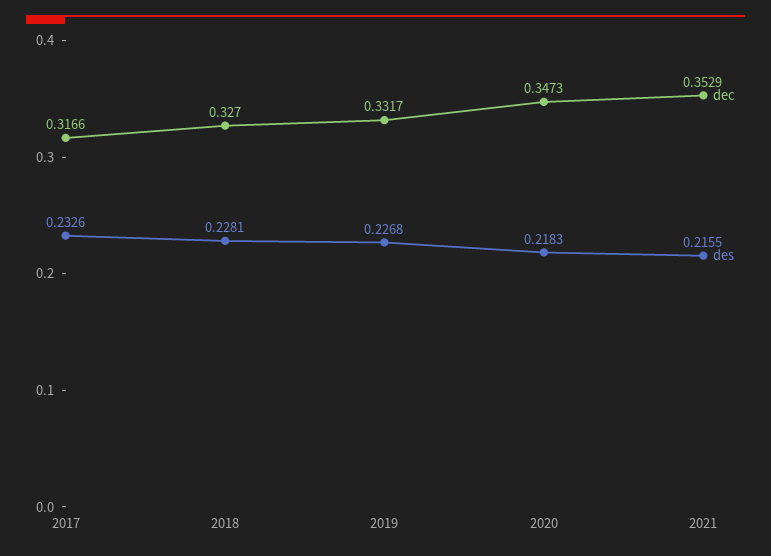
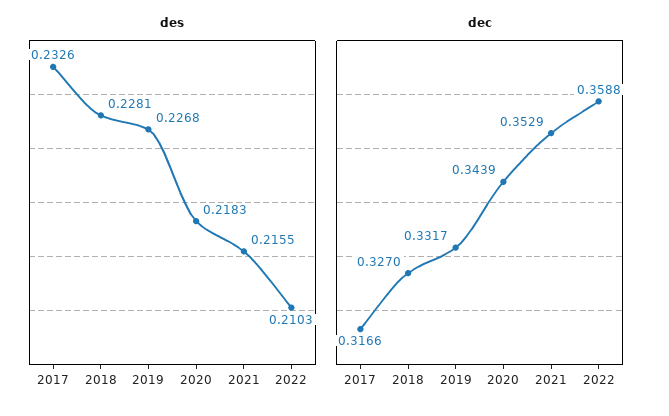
dec, 2020: 0.3473 -> 0.3439
des, 2022: none -> 0.2103
dec, 2022: none -> 0.3588

